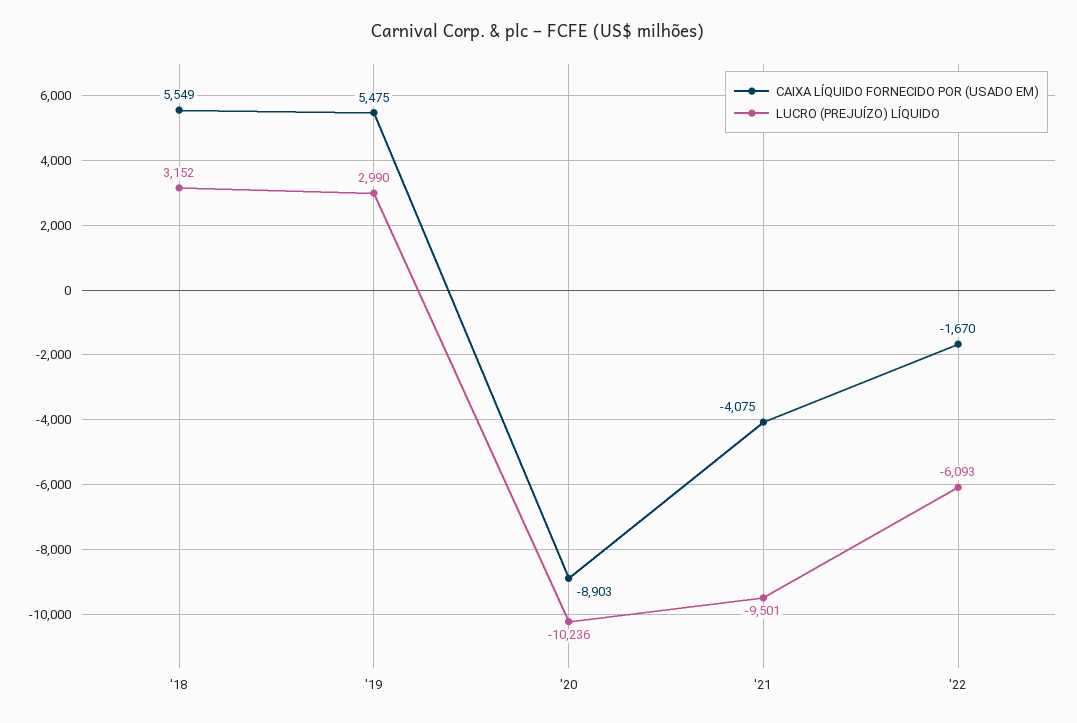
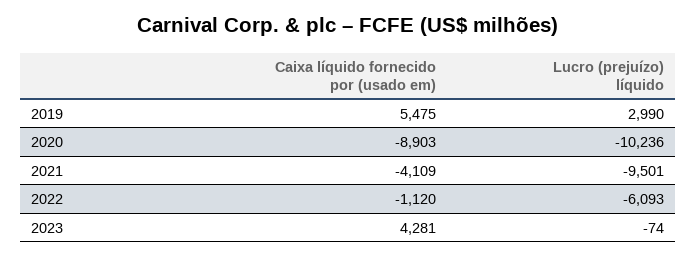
CAIXA LÍQUIDO FORNECIDO POR (USADO EM), '18: 5549 -> none
LUCRO (PREJUÍZO) LÍQUIDO, '18: 3152 -> none
CAIXA LÍQUIDO FORNECIDO POR (USADO EM), '21: -4075 -> -4109
CAIXA LÍQUIDO FORNECIDO POR (USADO EM), '22: -1670 -> -1120
CAIXA LÍQUIDO FORNECIDO POR (USADO EM), 2023: none -> 4281
LUCRO (PREJUÍZO) LÍQUIDO, 2023: none -> -74

